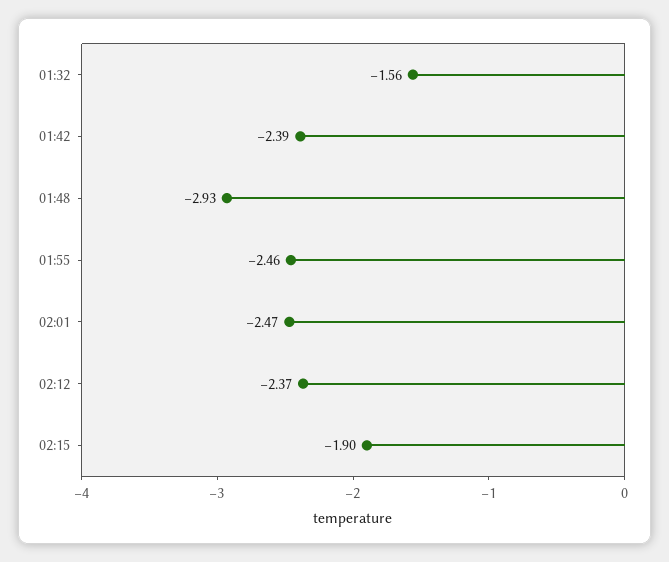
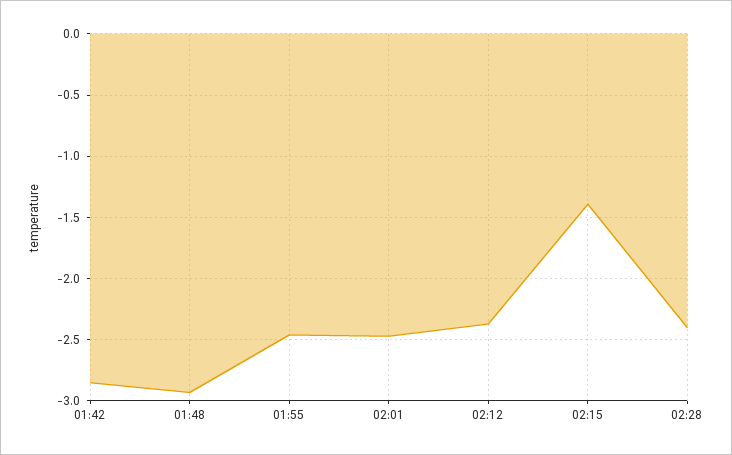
01:32: -1.56 -> none
01:42: -2.39 -> -2.85
02:15: -1.9 -> -1.4
02:28: none -> -2.4

